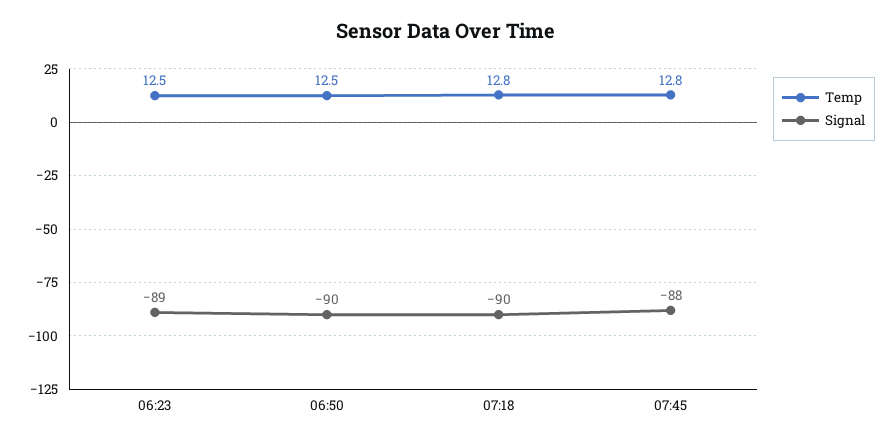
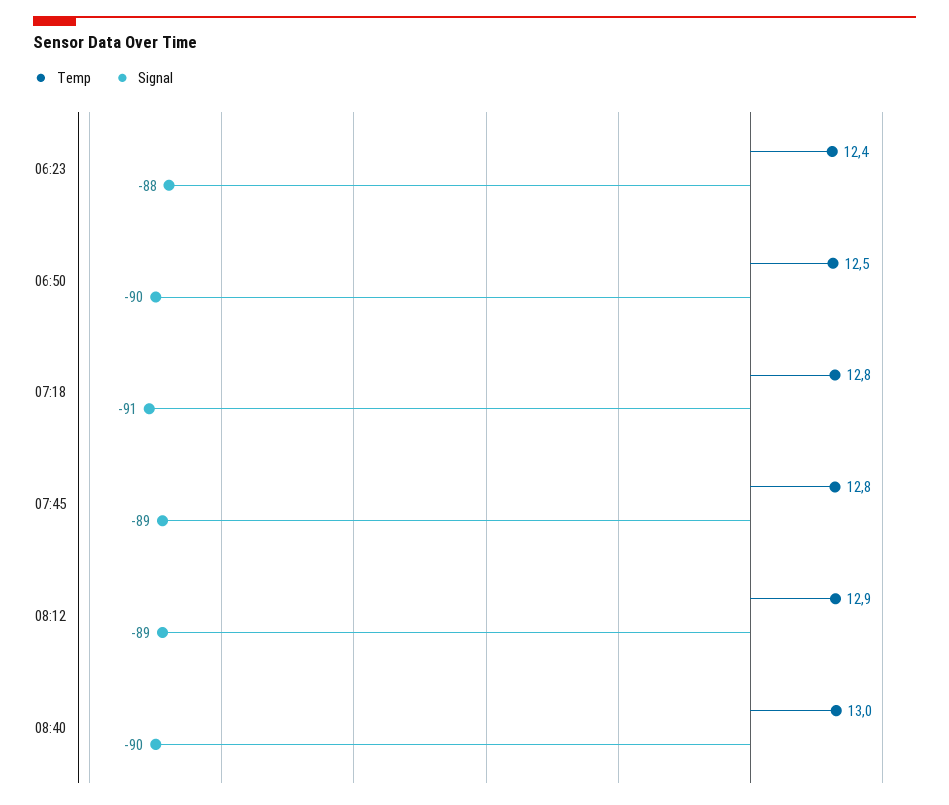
Temp, 06:23: 12.5 -> 12.4
Signal, 06:23: -89 -> -88
Signal, 07:18: -90 -> -91
Signal, 07:45: -88 -> -89
Temp, 08:12: none -> 12.9
Signal, 08:12: none -> -89
Temp, 08:40: none -> 13
Signal, 08:40: none -> -90

